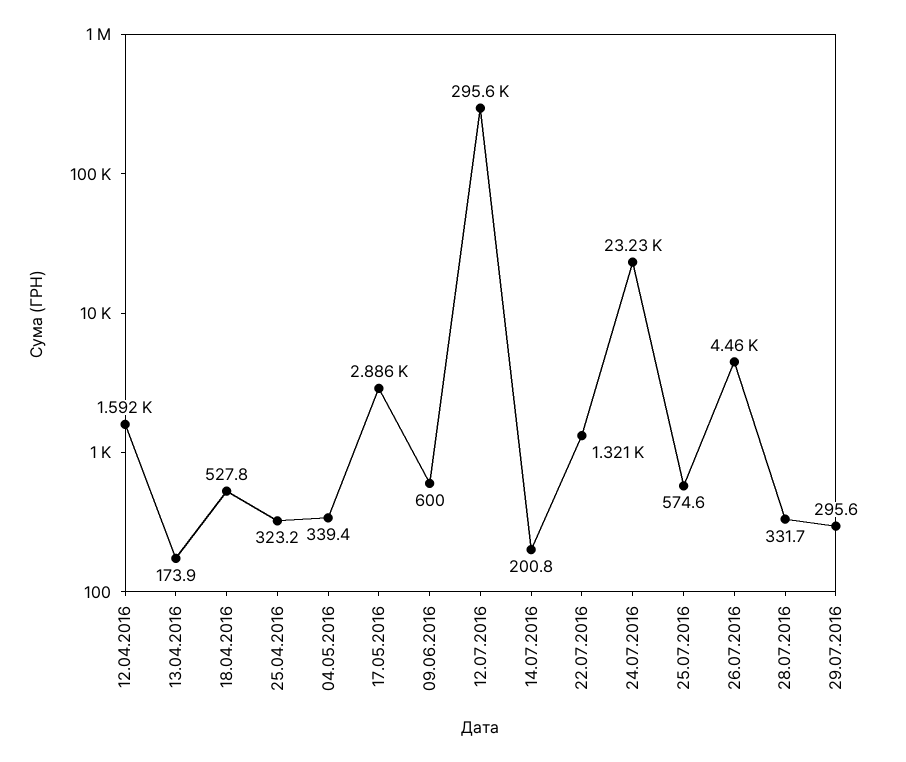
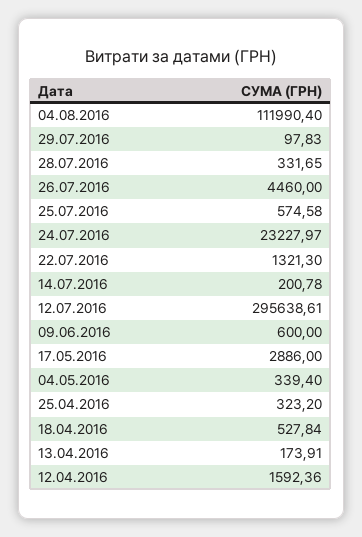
29.07.2016: 295.6 -> 97.83
04.08.2016: none -> 111990.4

